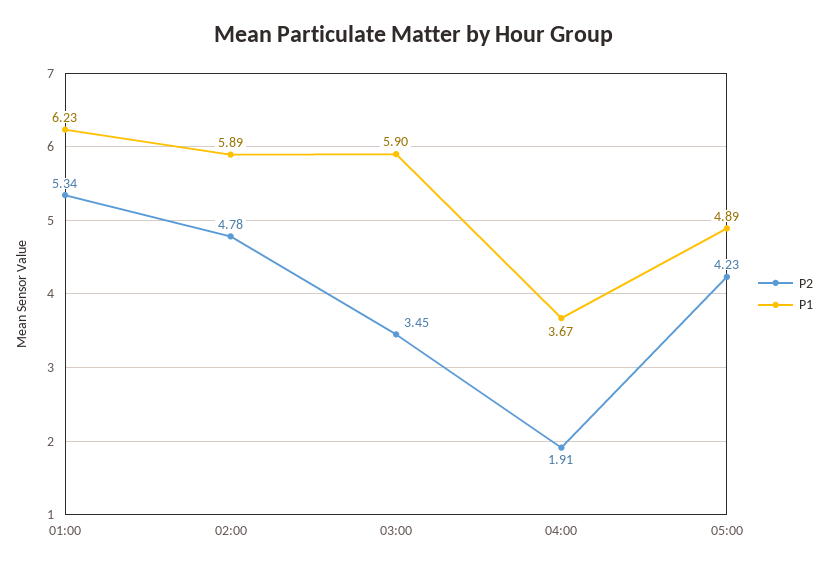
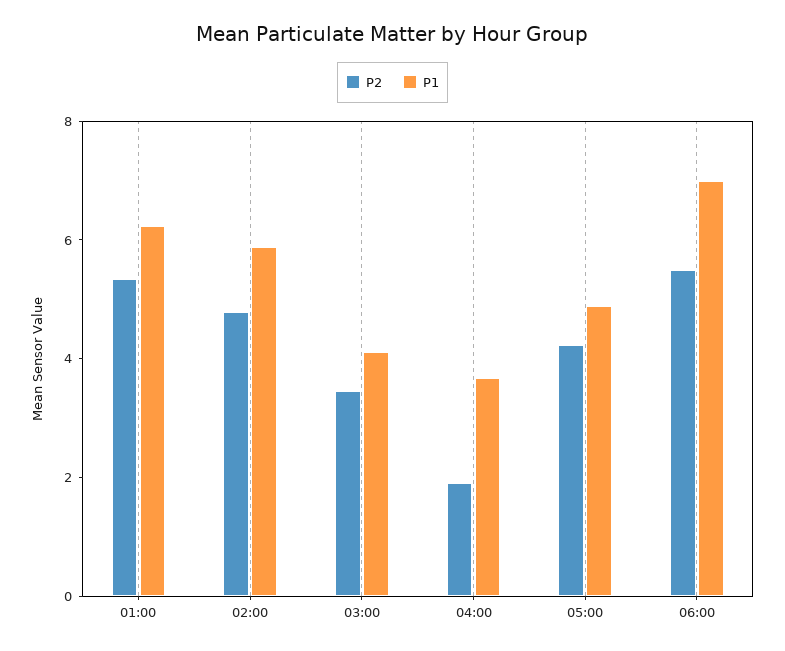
P1, 03:00: 5.9 -> 4
P2, 06:00: none -> 5.5
P1, 06:00: none -> 7

